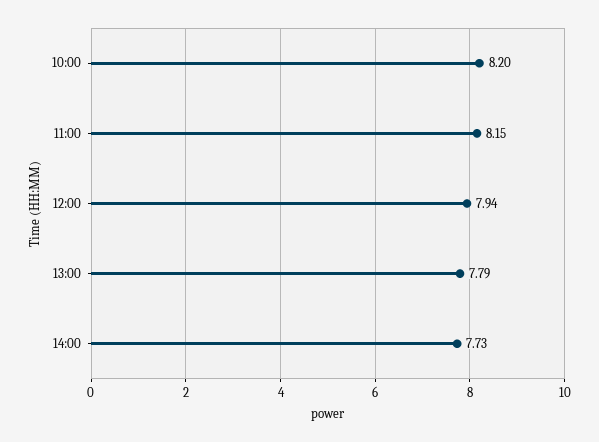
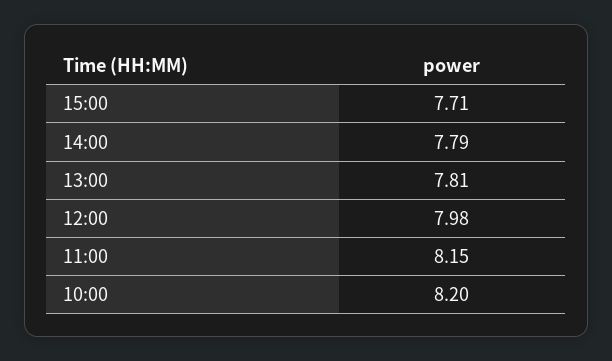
12:00: 7.94 -> 7.98
13:00: 7.79 -> 7.81
14:00: 7.73 -> 7.79
15:00: none -> 7.71

